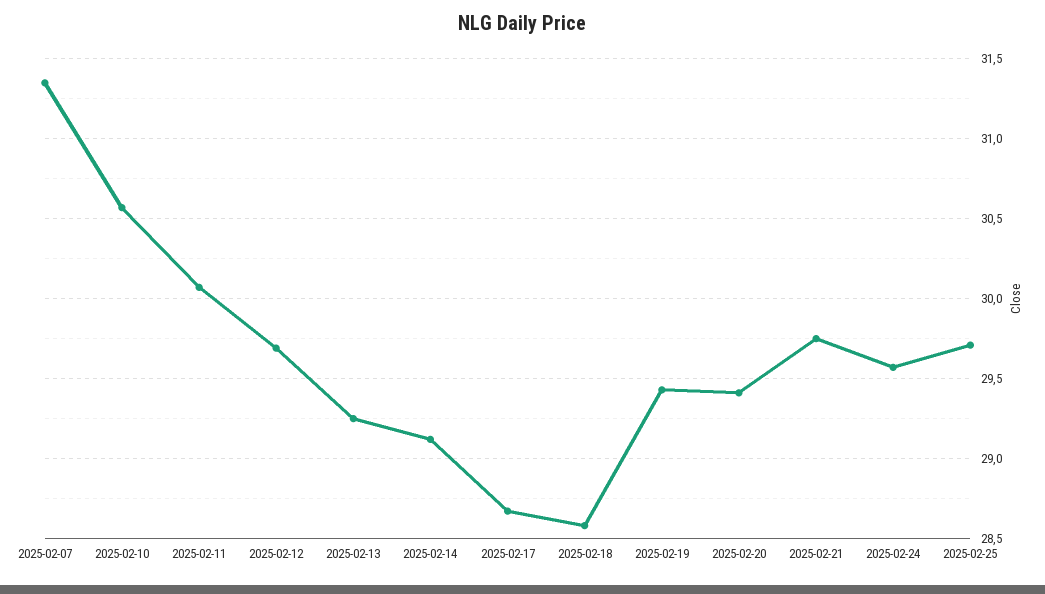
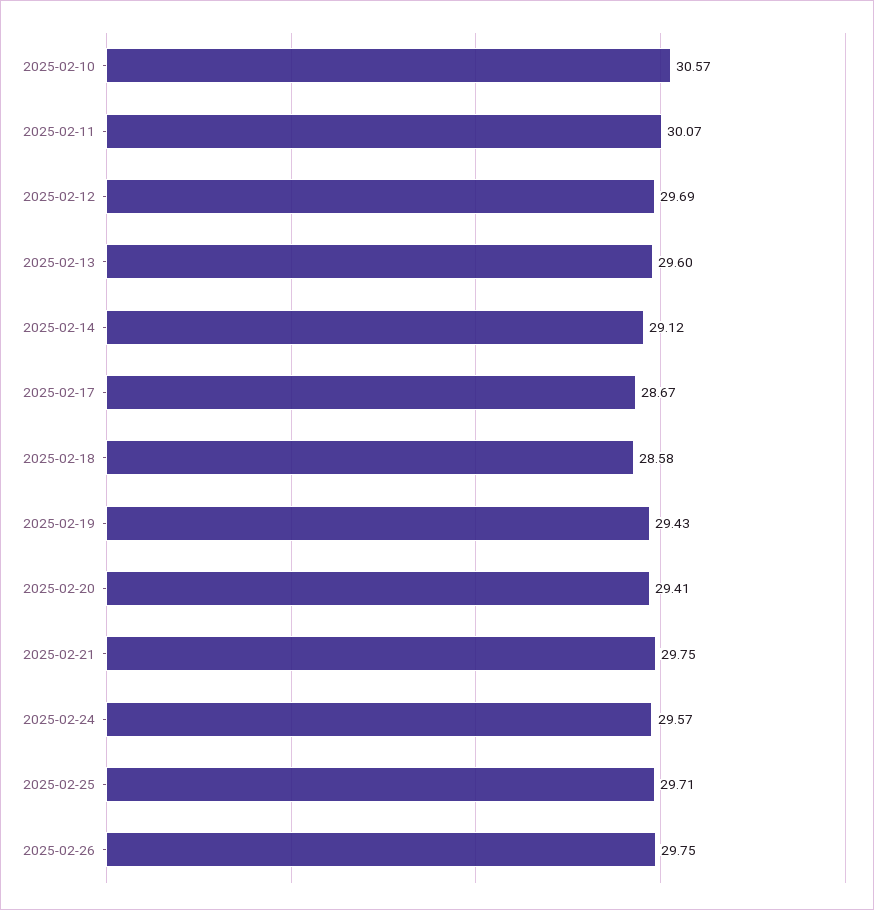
2025-02-07: 31.35 -> none
2025-02-13: 29.25 -> 29.6
2025-02-26: none -> 29.75

